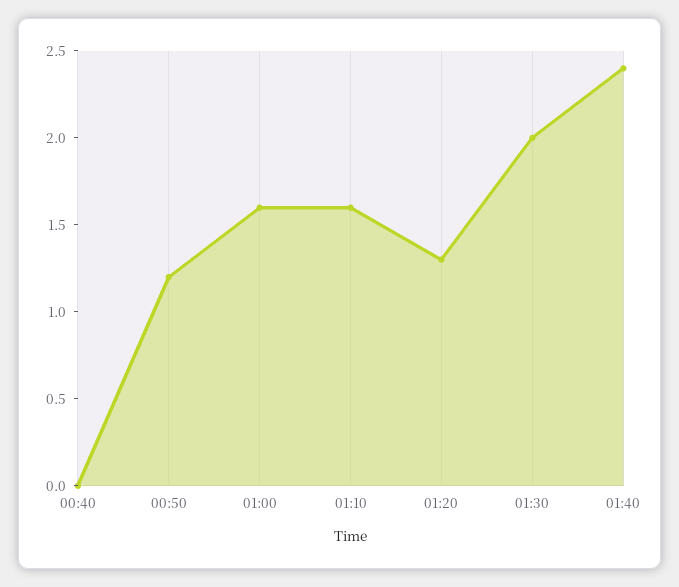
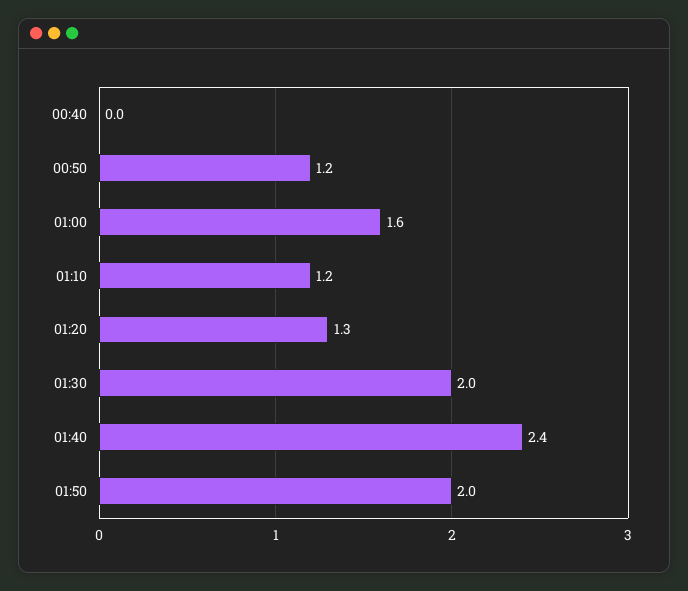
01:10: 1.6 -> 1.2
01:50: none -> 2

